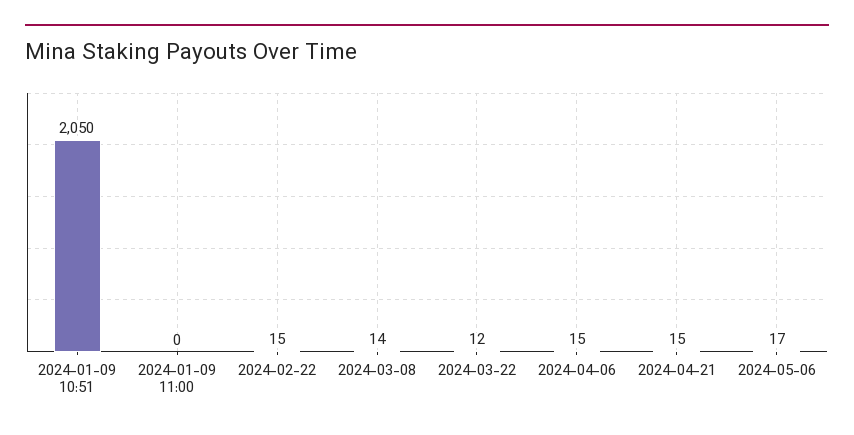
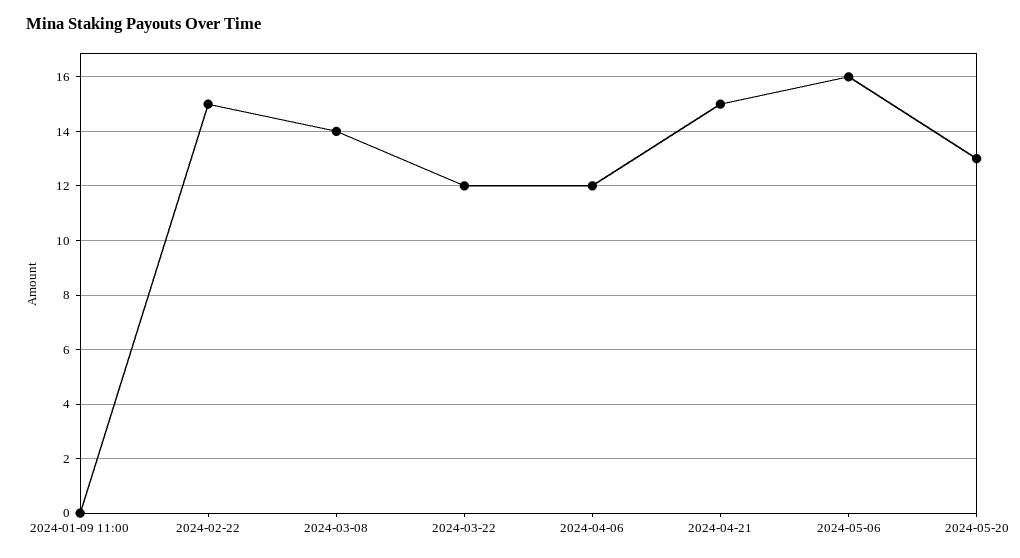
2024-01-09 10:51: 2050 -> none
2024-04-06: 15 -> 12
2024-05-06: 17 -> 16
2024-05-20: none -> 13

